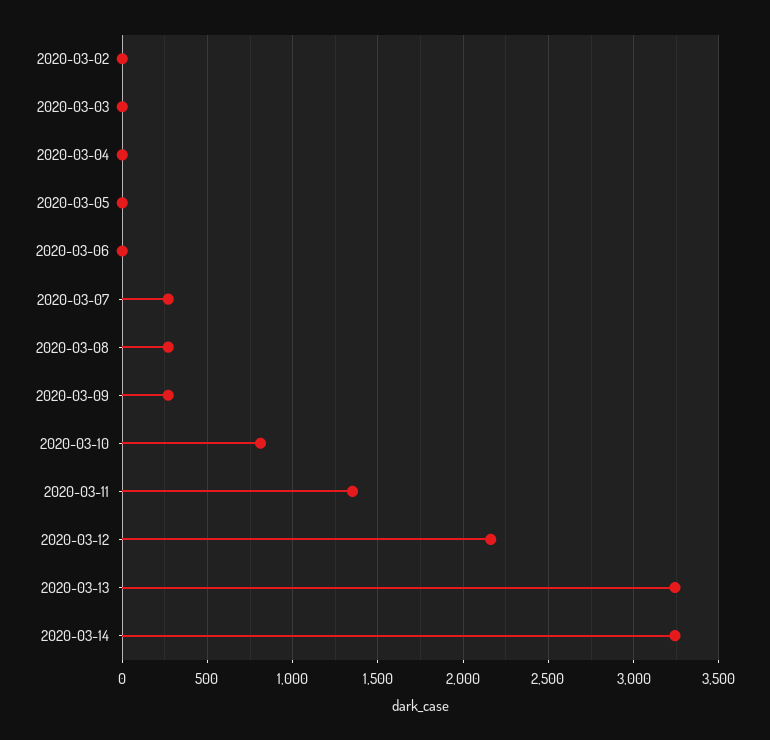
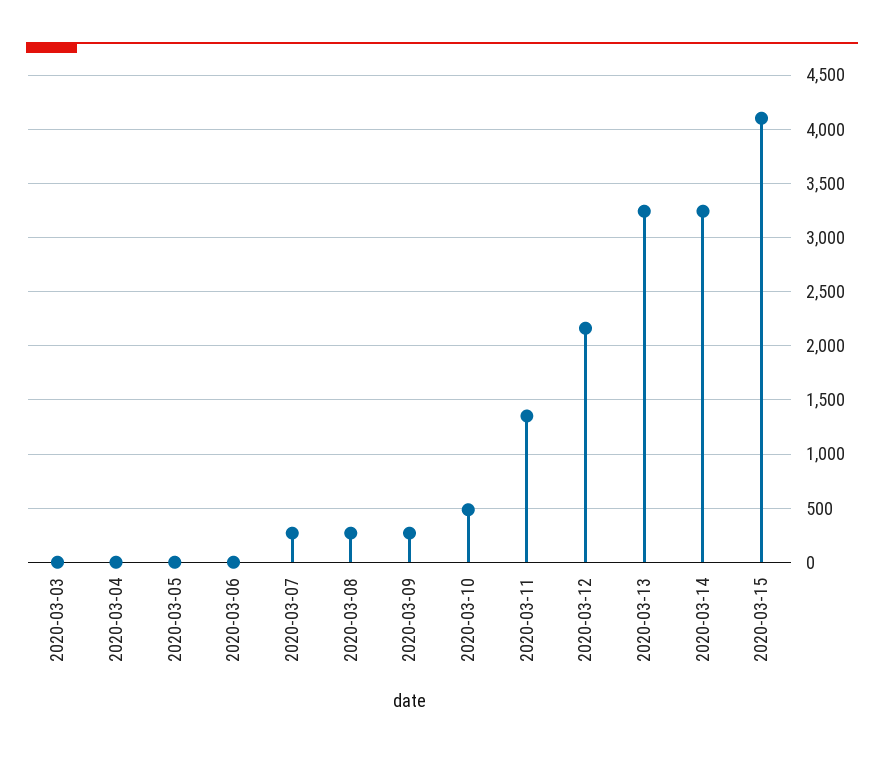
2020-03-02: 0 -> none
2020-03-10: 800 -> 500
2020-03-15: none -> 4100

